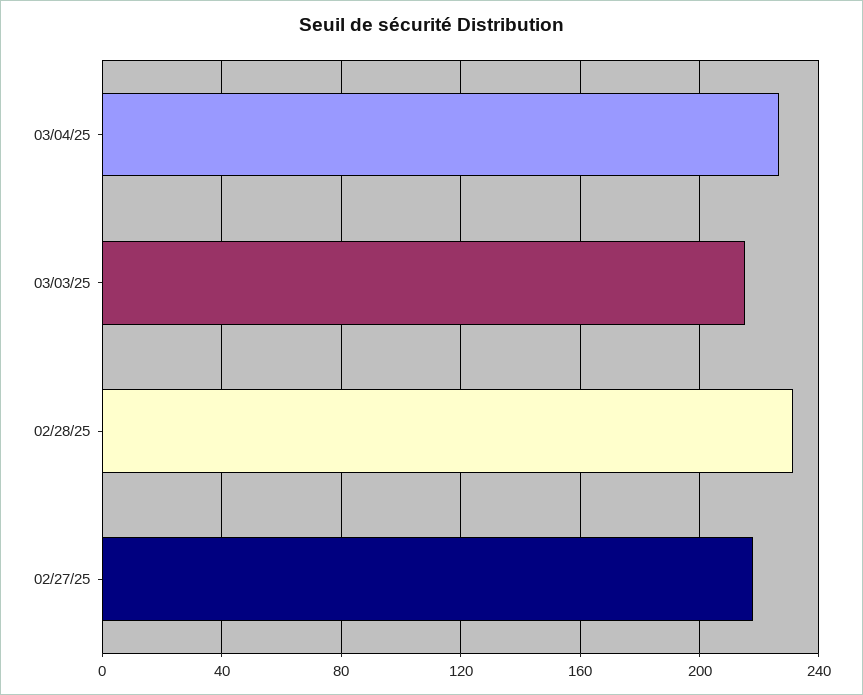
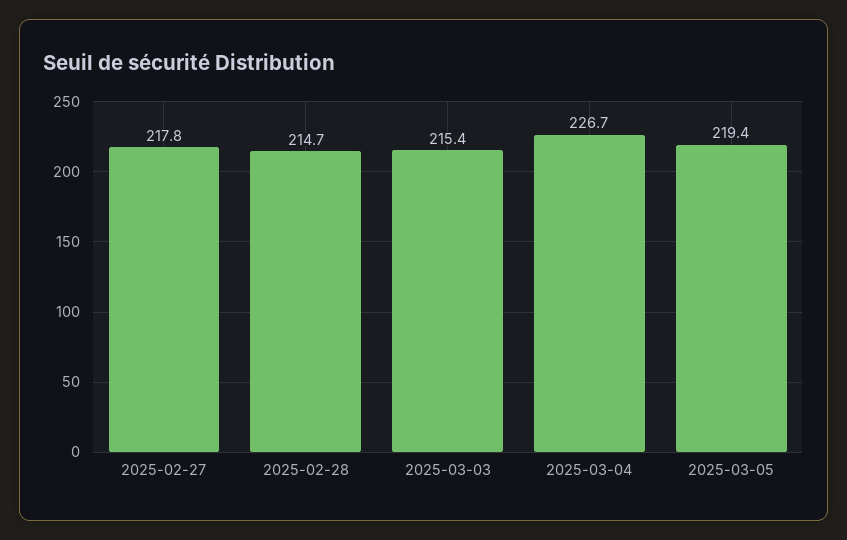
02/28/25: 230 -> 214.7
2025-03-05: none -> 219.4

